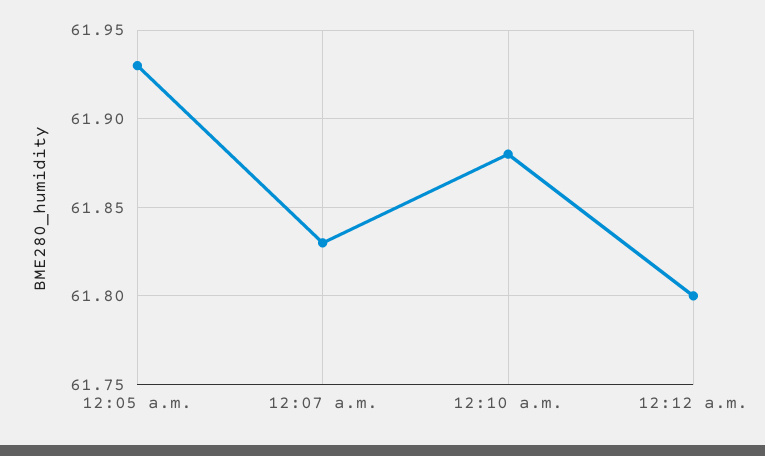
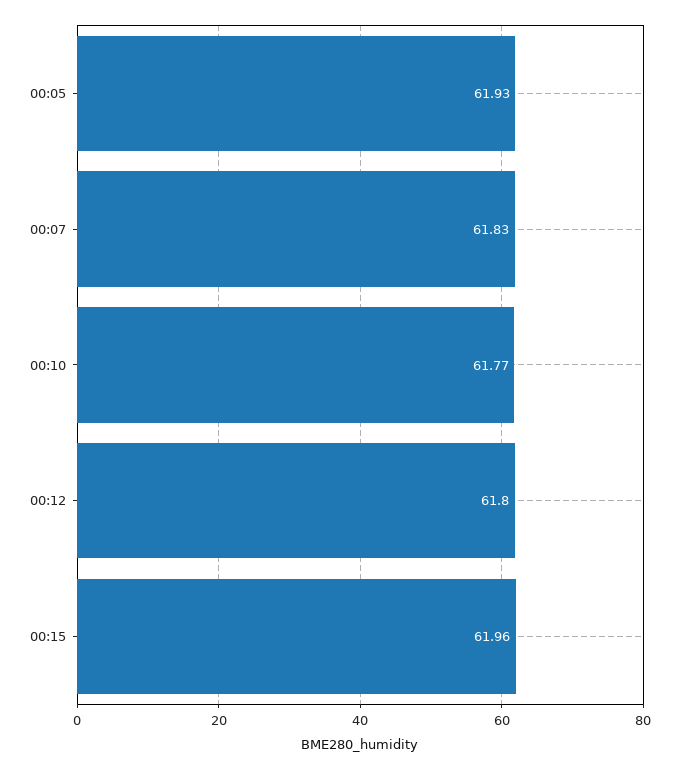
12:10 a.m.: 61.88 -> 61.77
00:15: none -> 61.96

